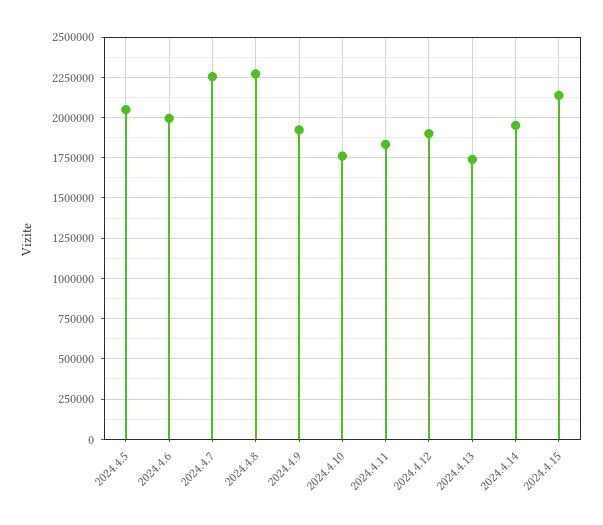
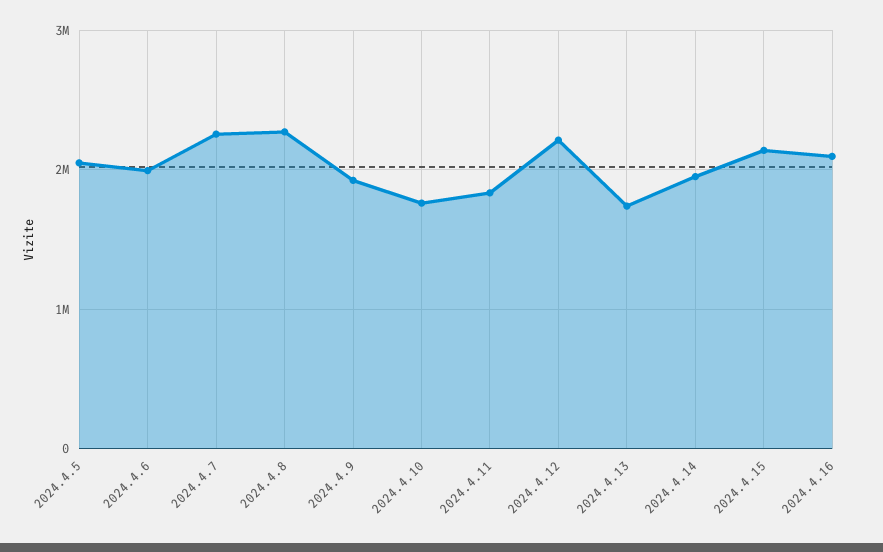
2024.4.12: 1900000 -> 2200000
2024.4.16: none -> 2100000

